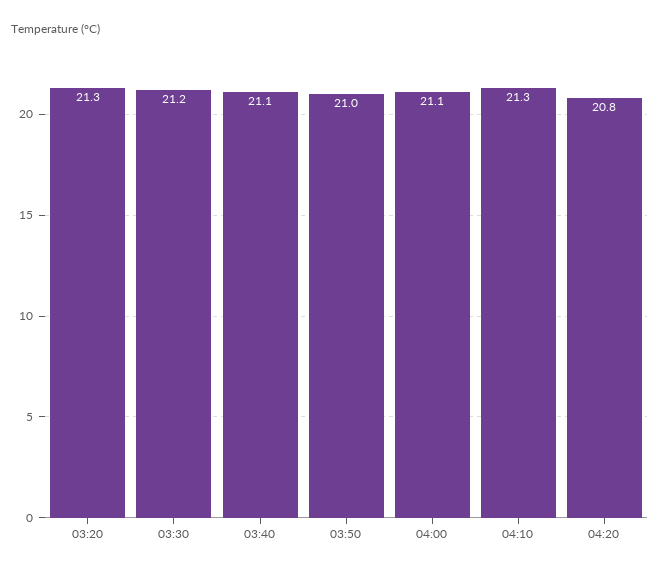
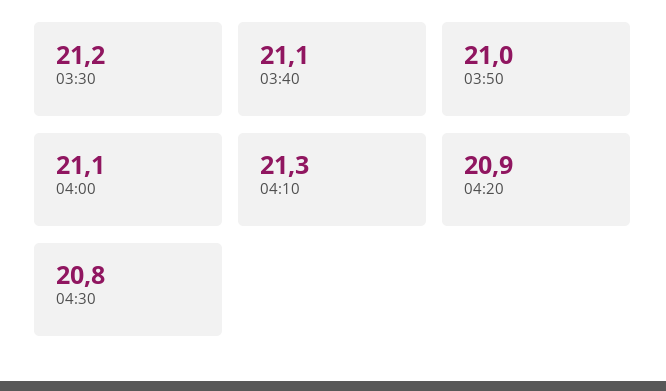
03:20: 21.3 -> none
04:20: 20.8 -> 20.9
04:30: none -> 20.8

